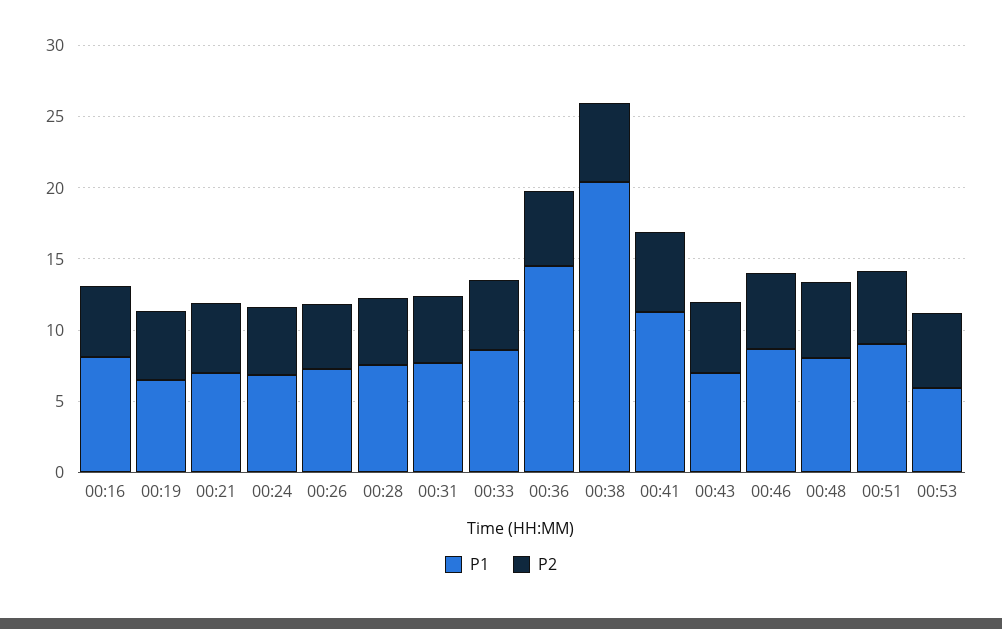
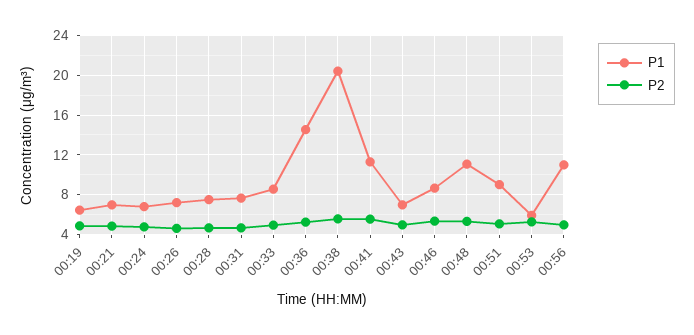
P1, 00:16: 8 -> none
P2, 00:16: 5 -> none
P1, 00:48: 8 -> 11
P1, 00:56: none -> 11
P2, 00:56: none -> 5

